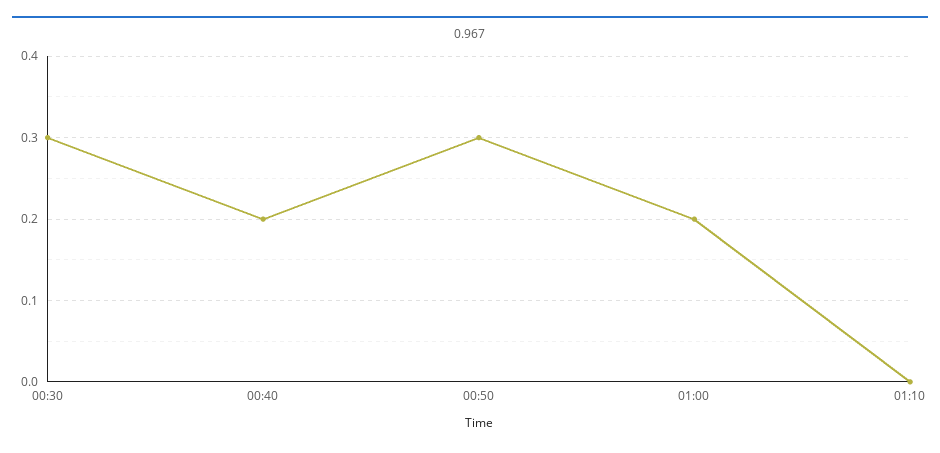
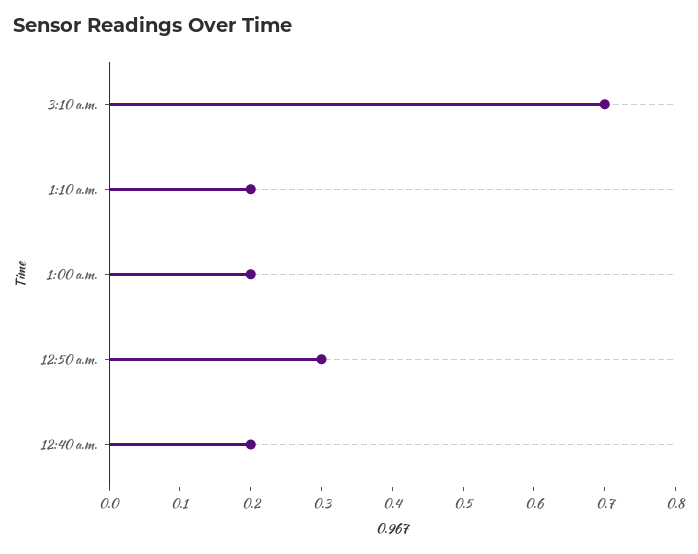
00:30: 0.3 -> none
01:10: 0 -> 0.2
3:10 a.m.: none -> 0.7

